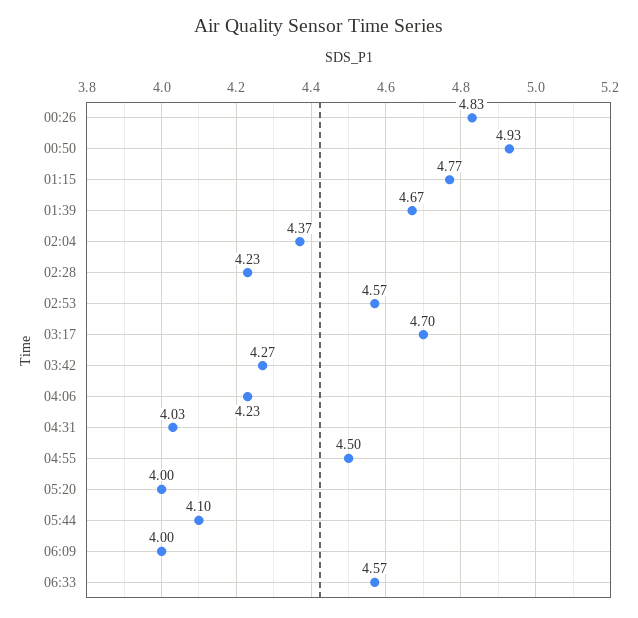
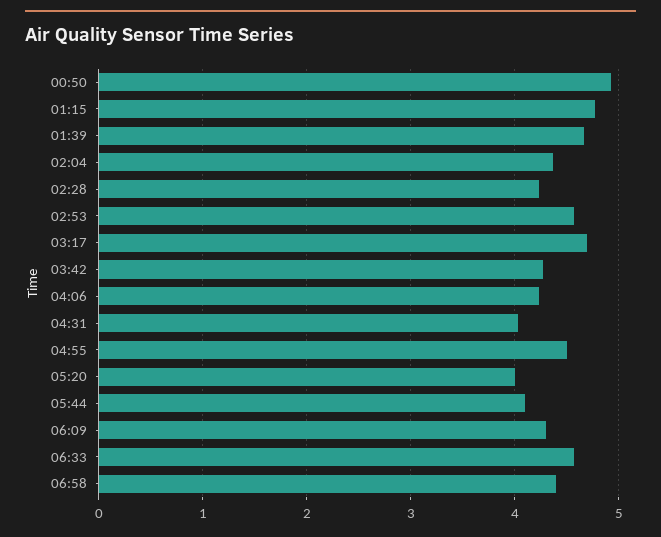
00:26: 4.83 -> none
06:09: 4 -> 4.3
06:58: none -> 4.4

